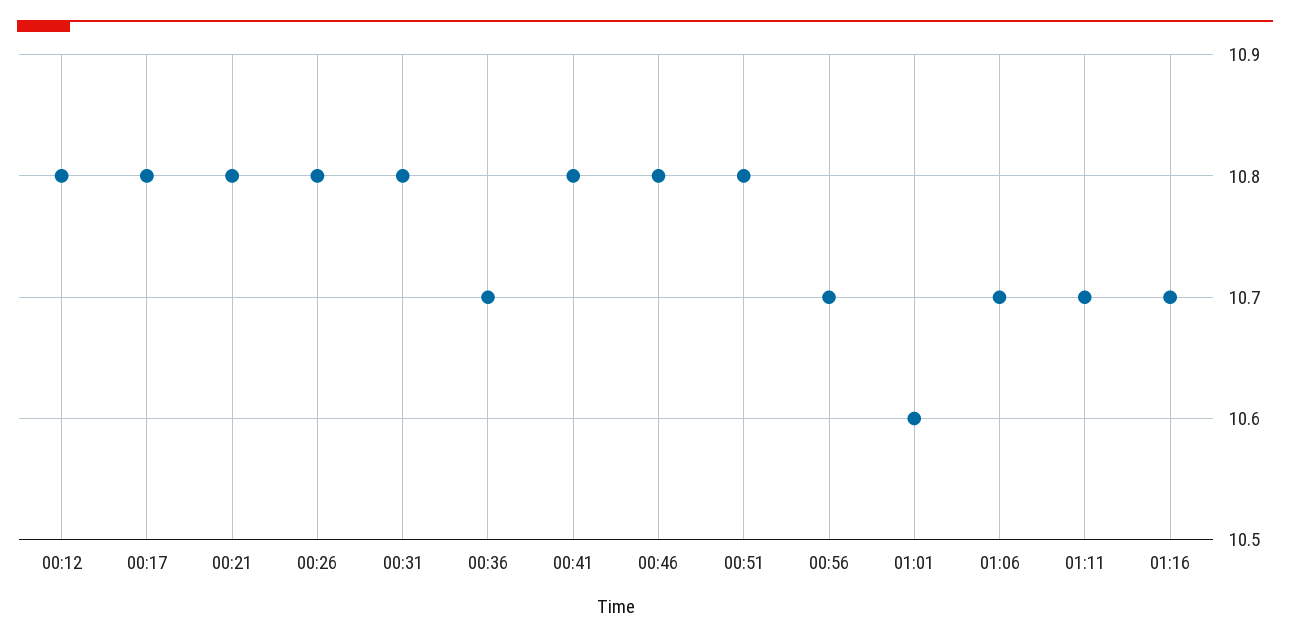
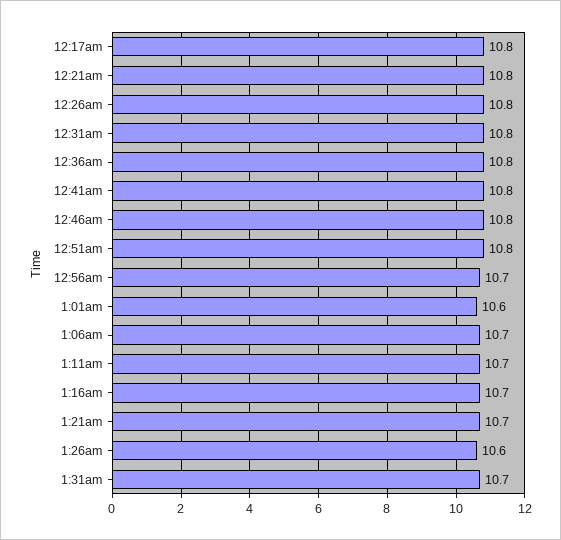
00:12: 10.8 -> none
00:36: 10.7 -> 10.8
1:21am: none -> 10.7
1:26am: none -> 10.6
1:31am: none -> 10.7

